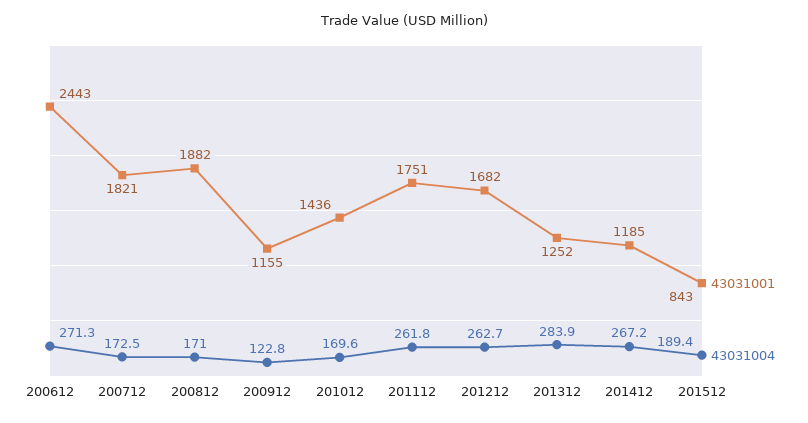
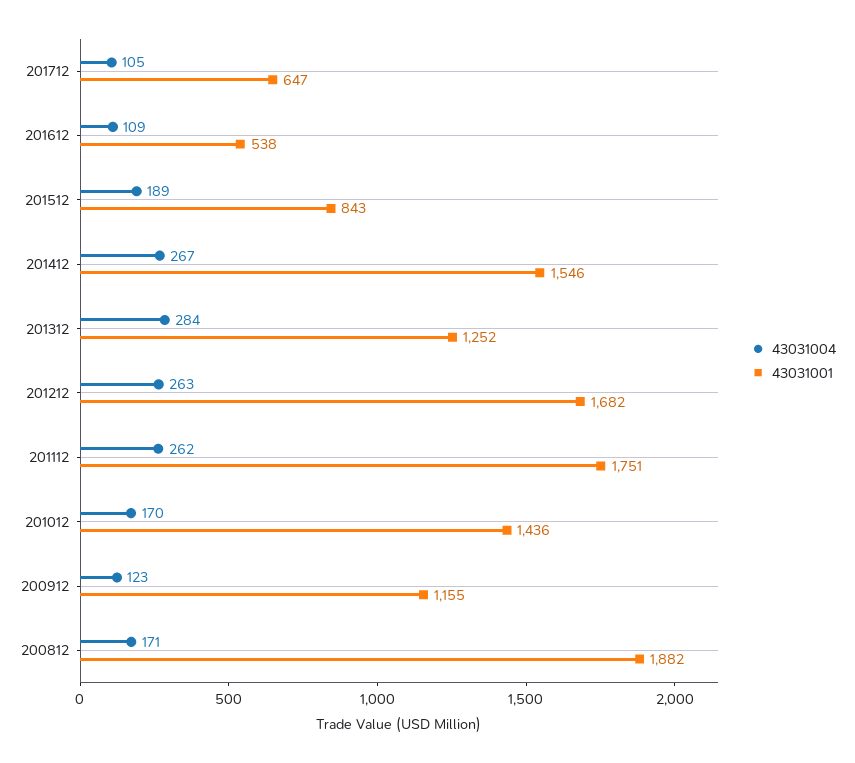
43031001, 200612: 2443 -> none
43031004, 200612: 271.3 -> none
43031001, 200712: 1821 -> none
43031004, 200712: 172.5 -> none
43031001, 201412: 1185 -> 1546
43031004, 201712: none -> 105
43031001, 201712: none -> 647
43031004, 201612: none -> 109
43031001, 201612: none -> 538

